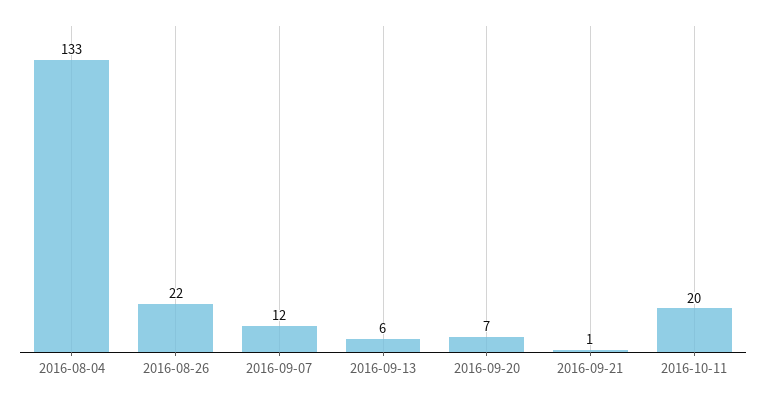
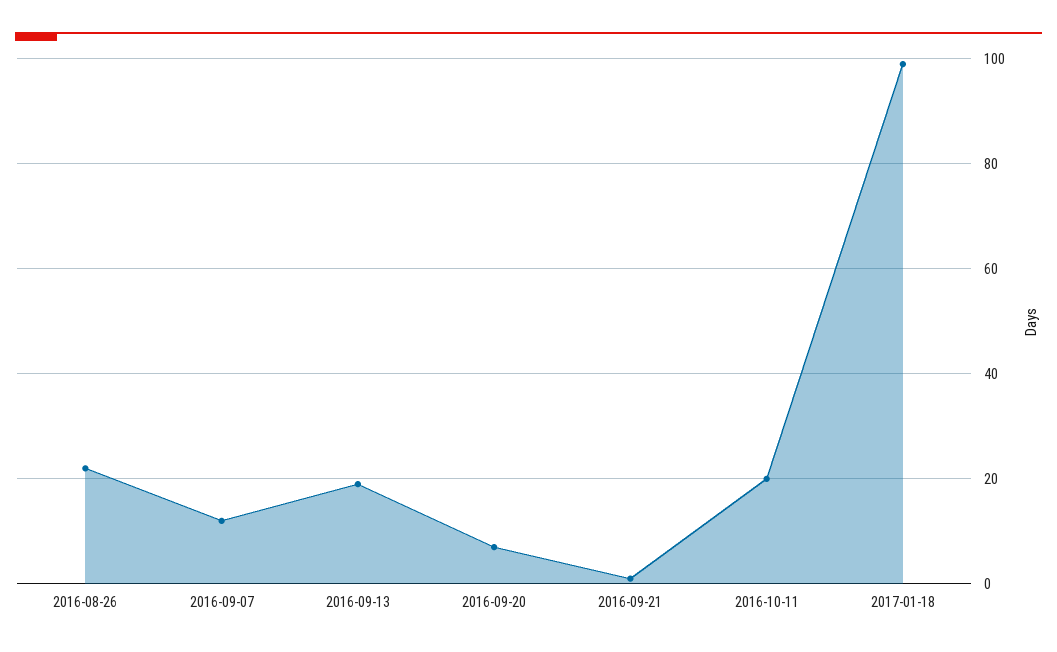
2016-08-04: 133 -> none
2016-09-13: 6 -> 20
2017-01-18: none -> 100

